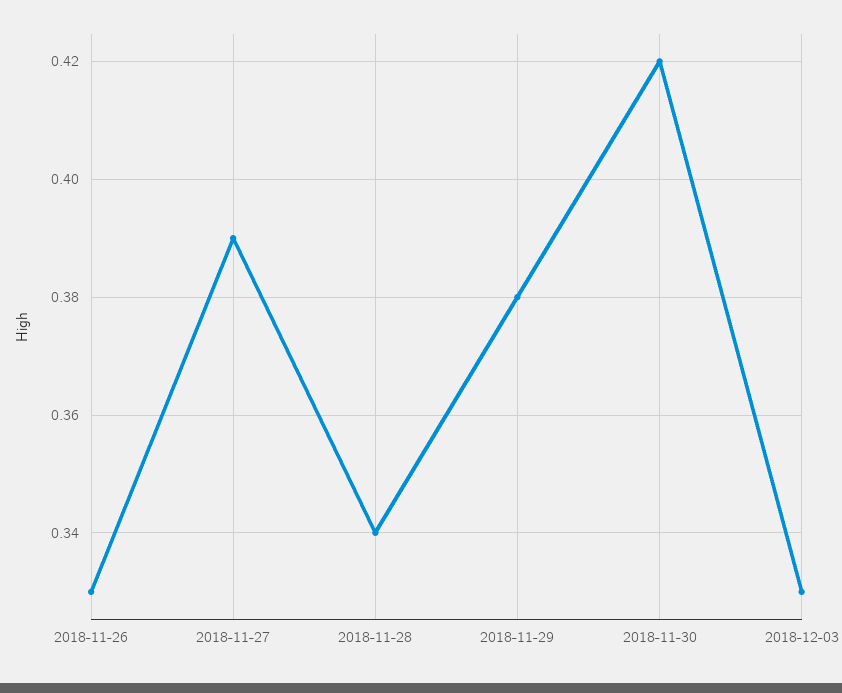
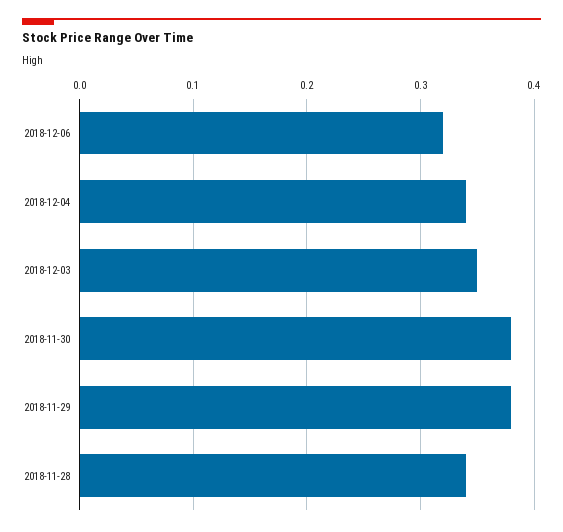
2018-11-26: 0.33 -> none
2018-11-27: 0.39 -> none
2018-11-30: 0.42 -> 0.38
2018-12-03: 0.33 -> 0.35
2018-12-06: none -> 0.32
2018-12-04: none -> 0.34

